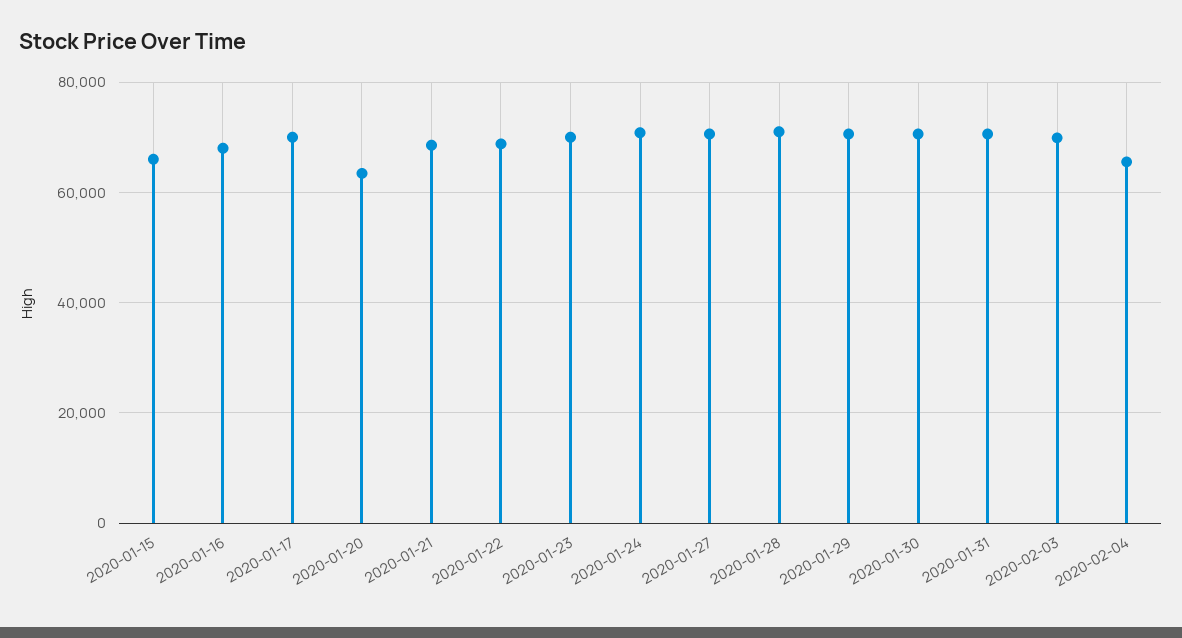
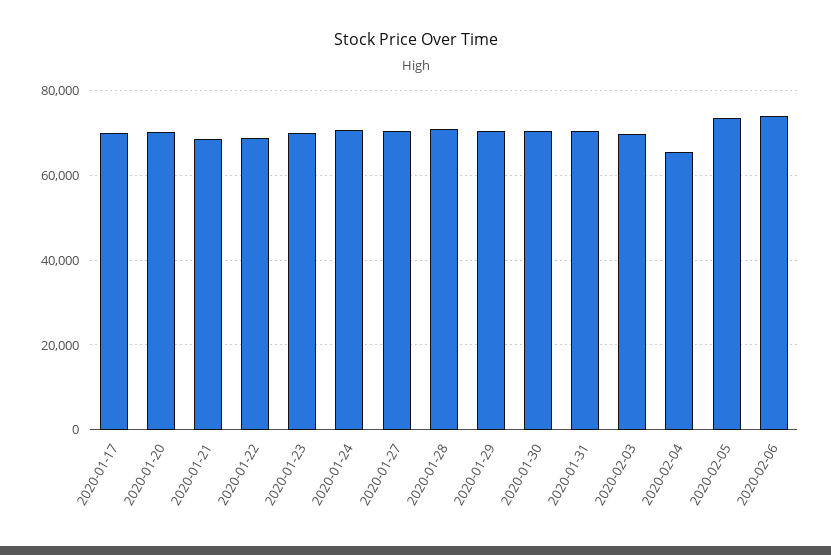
2020-01-15: 66000 -> none
2020-01-16: 68000 -> none
2020-01-20: 64000 -> 70000
2020-02-05: none -> 74000
2020-02-06: none -> 74000

